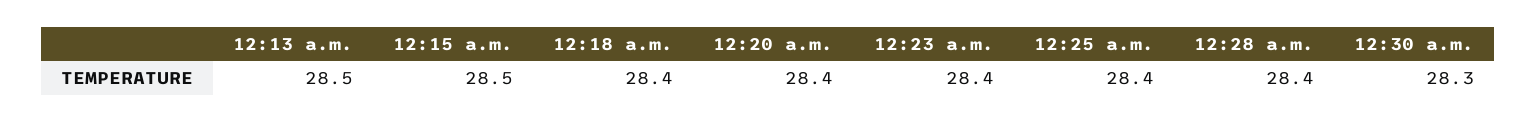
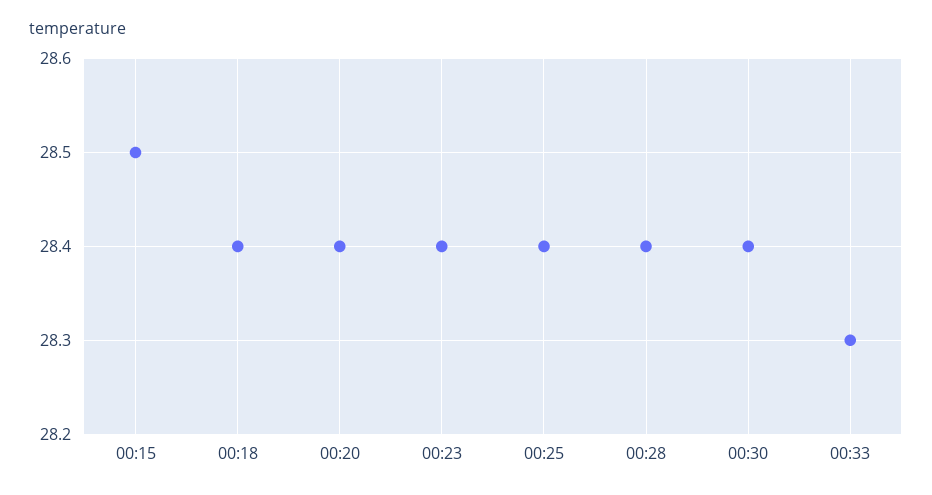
12:13 a.m.: 28.5 -> none
12:30 a.m.: 28.3 -> 28.4
00:33: none -> 28.3

